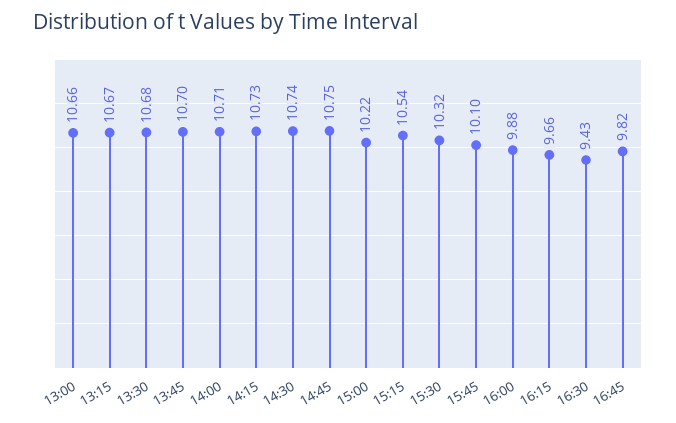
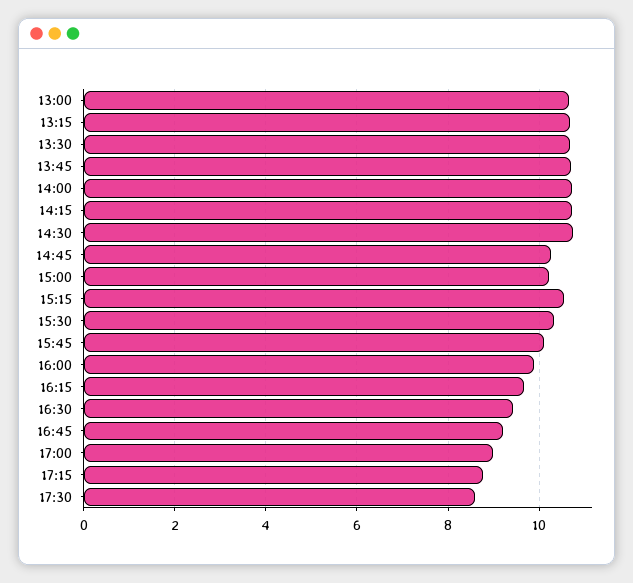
14:45: 10.75 -> 10.2
16:45: 9.82 -> 9.2
17:00: none -> 9
17:15: none -> 8.8
17:30: none -> 8.6

